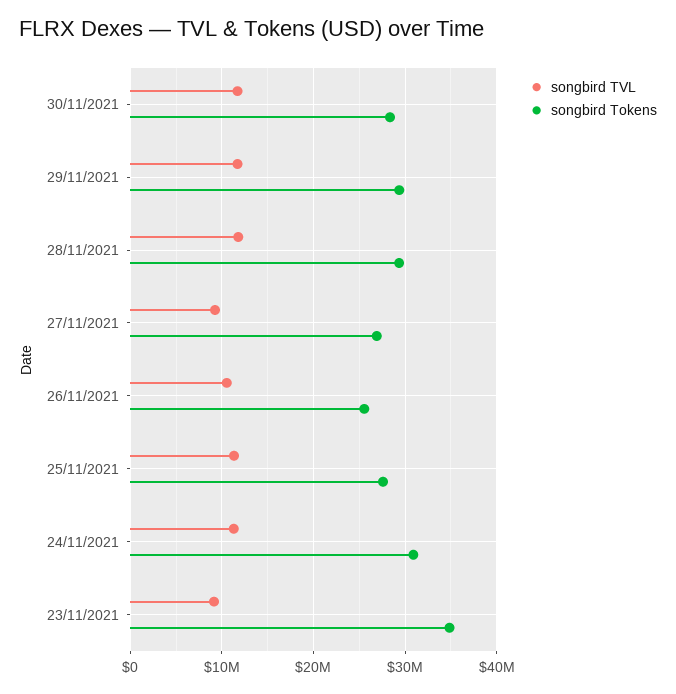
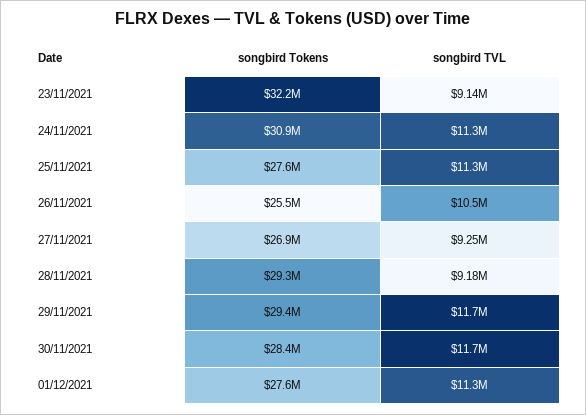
songbird TVL, 28/11/2021: 12000000 -> 9180000
songbird Tokens, 23/11/2021: 35000000 -> 32200000
songbird Tokens, 01/12/2021: none -> 27600000
songbird TVL, 01/12/2021: none -> 11300000

